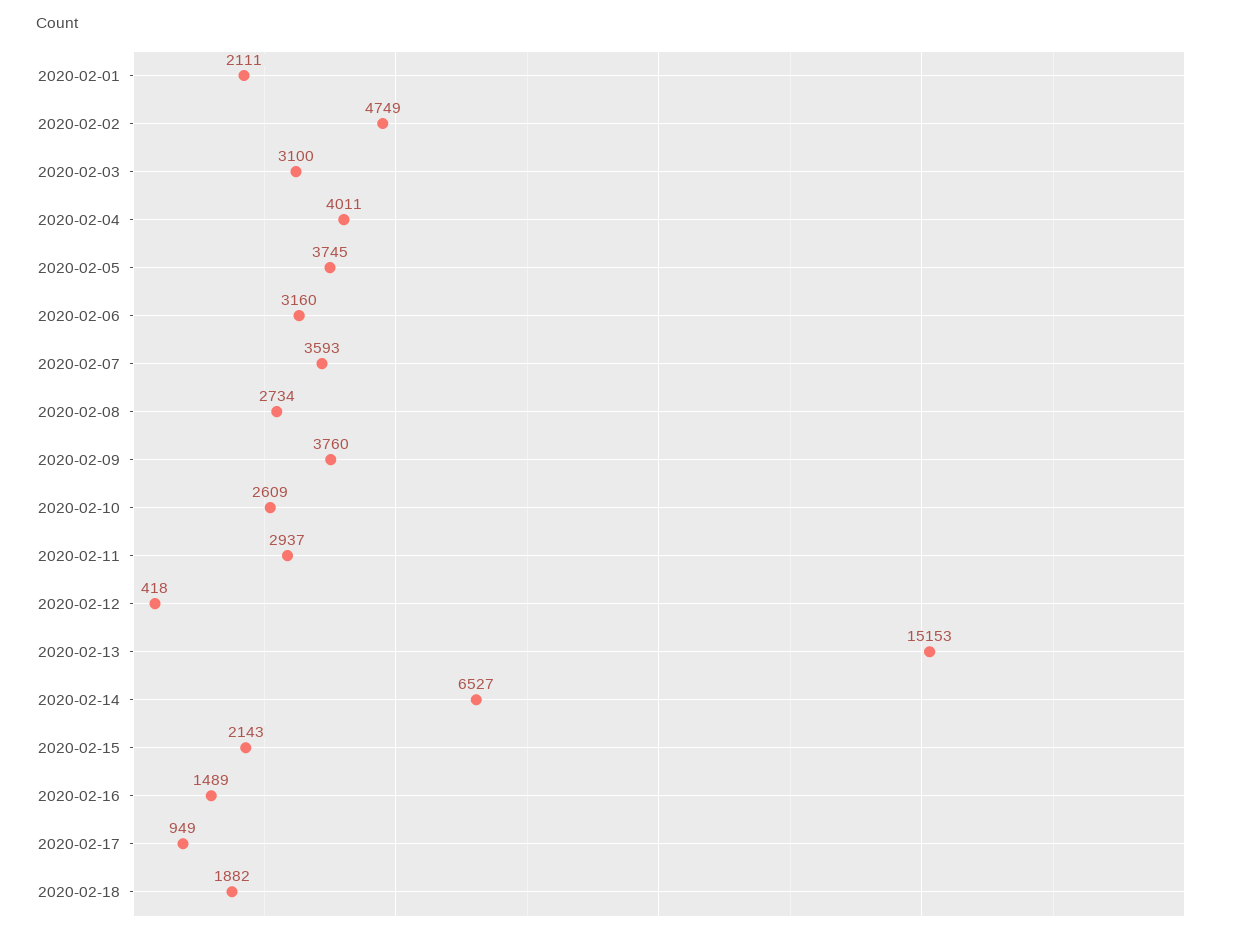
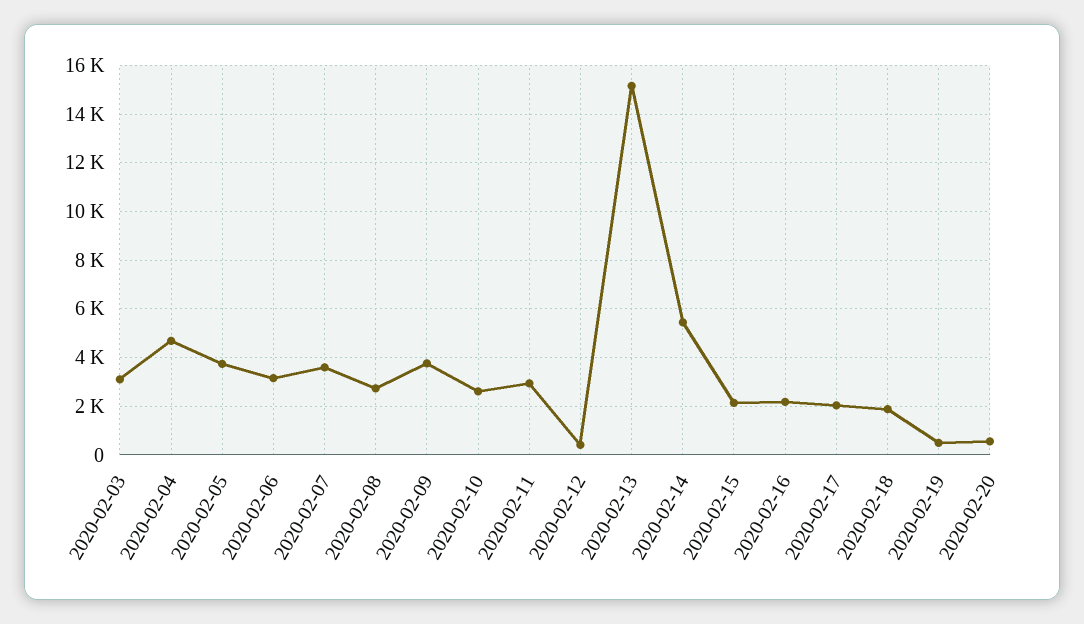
2020-02-01: 2111 -> none
2020-02-02: 4749 -> none
2020-02-04: 4011 -> 4750
2020-02-14: 6527 -> 5500
2020-02-16: 1489 -> 2250
2020-02-17: 949 -> 2000
2020-02-19: none -> 500
2020-02-20: none -> 500

